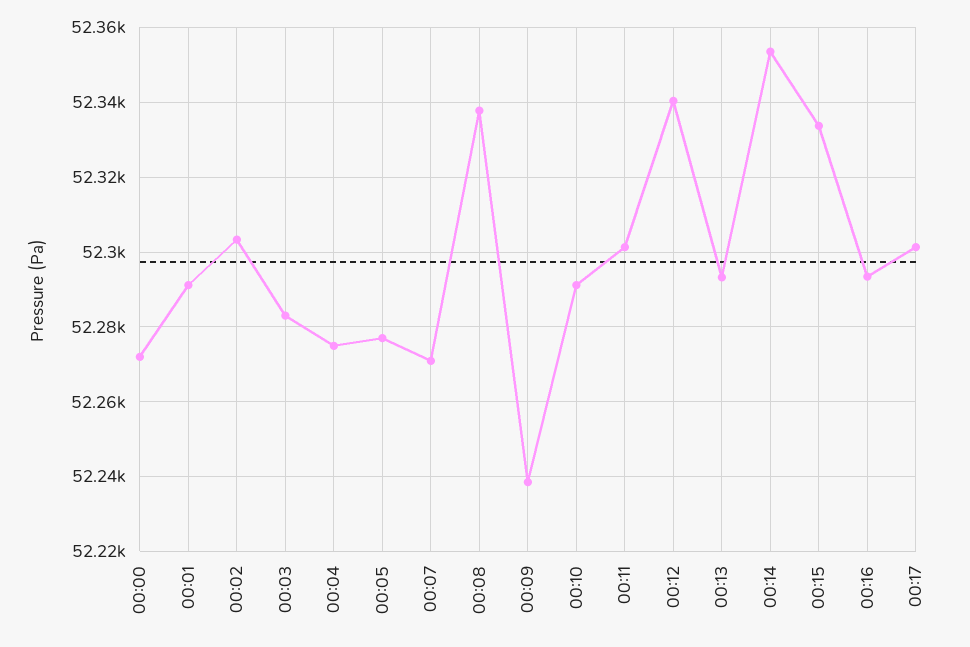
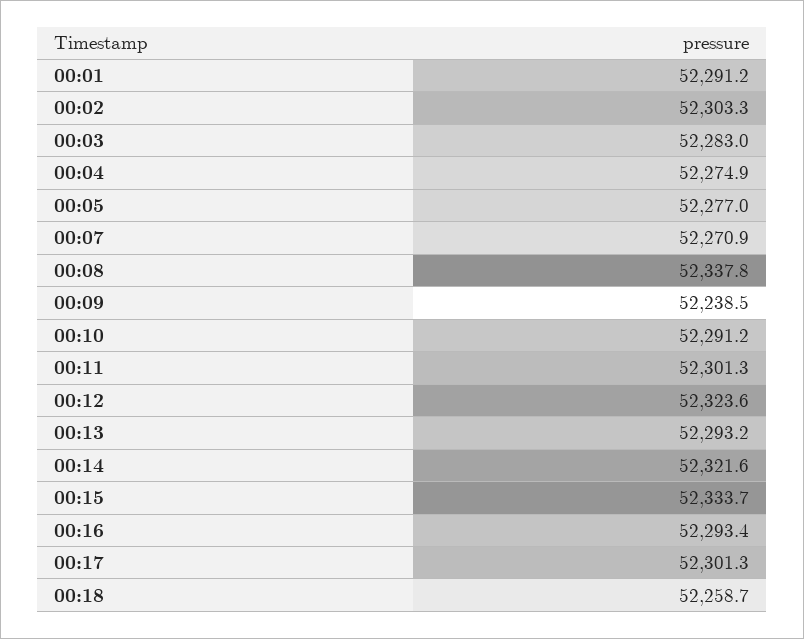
00:00: 52272 -> none
00:12: 52340 -> 52323.6
00:14: 52354 -> 52321.6
00:18: none -> 52258.7

